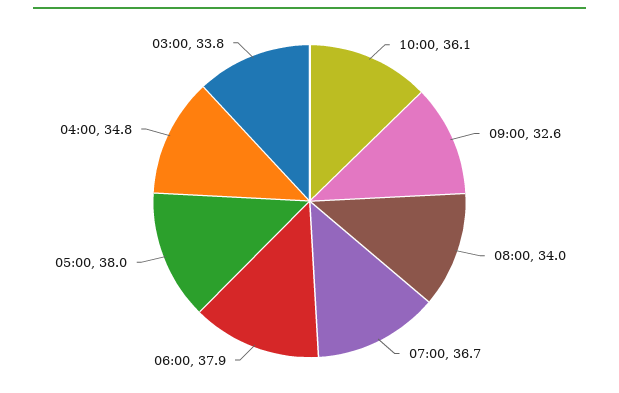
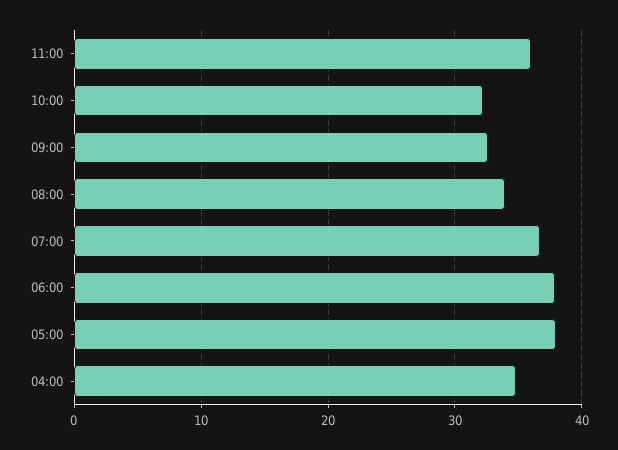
10:00: 36.1 -> 32
03:00: 33.8 -> none
11:00: none -> 36

